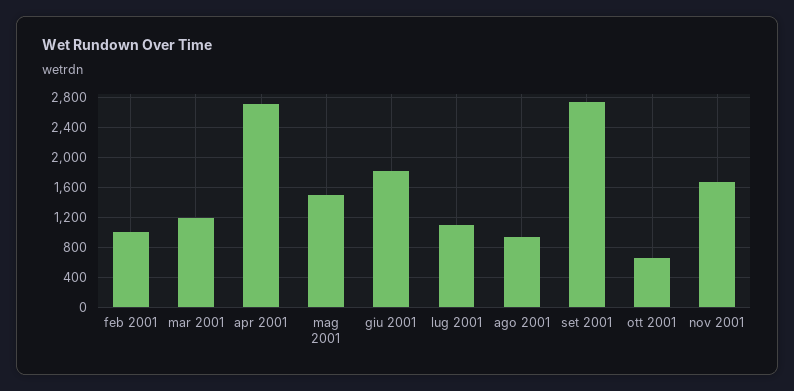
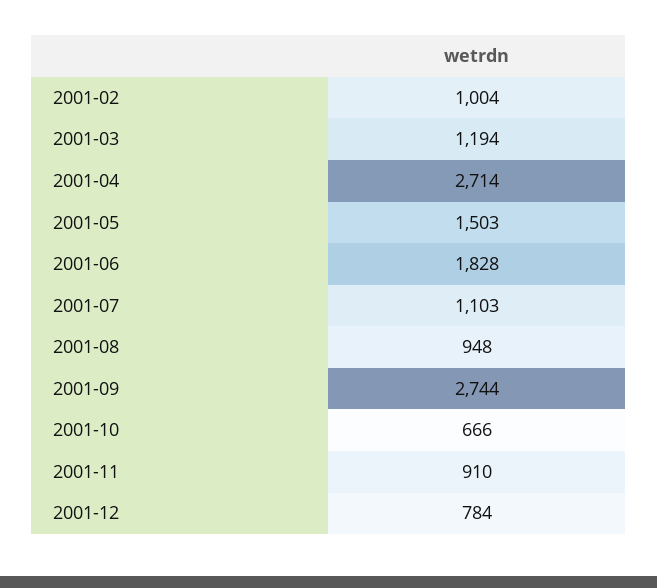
nov 2001: 1700 -> 910
2001-12: none -> 784

